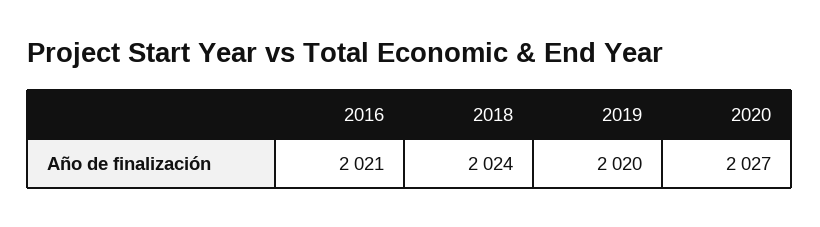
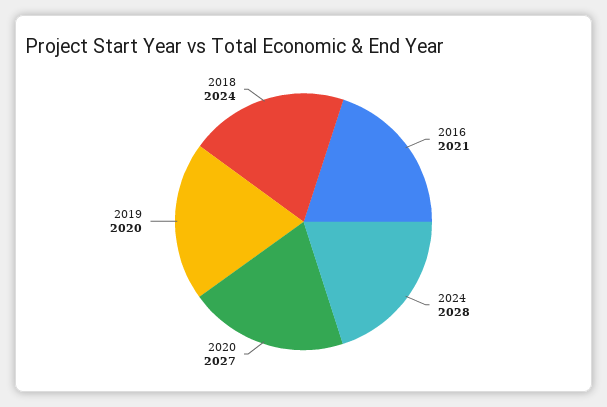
2024: none -> 2028

